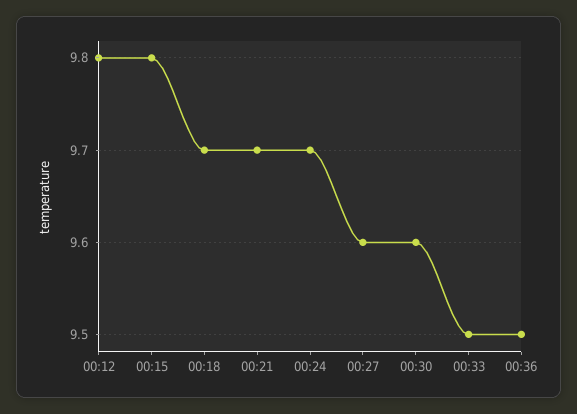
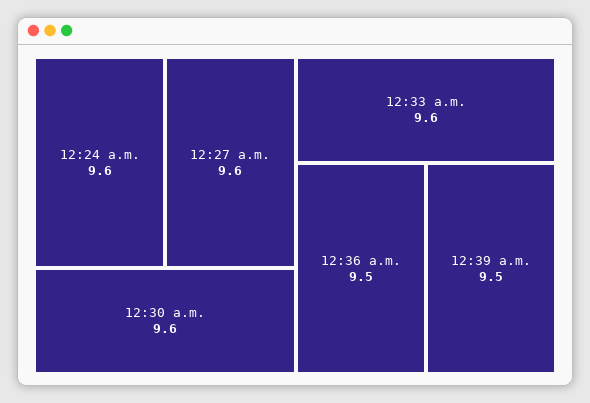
00:12: 9.8 -> none
00:15: 9.8 -> none
00:18: 9.7 -> none
00:21: 9.7 -> none
00:24: 9.7 -> 9.6
00:33: 9.5 -> 9.6
12:39 a.m.: none -> 9.5

